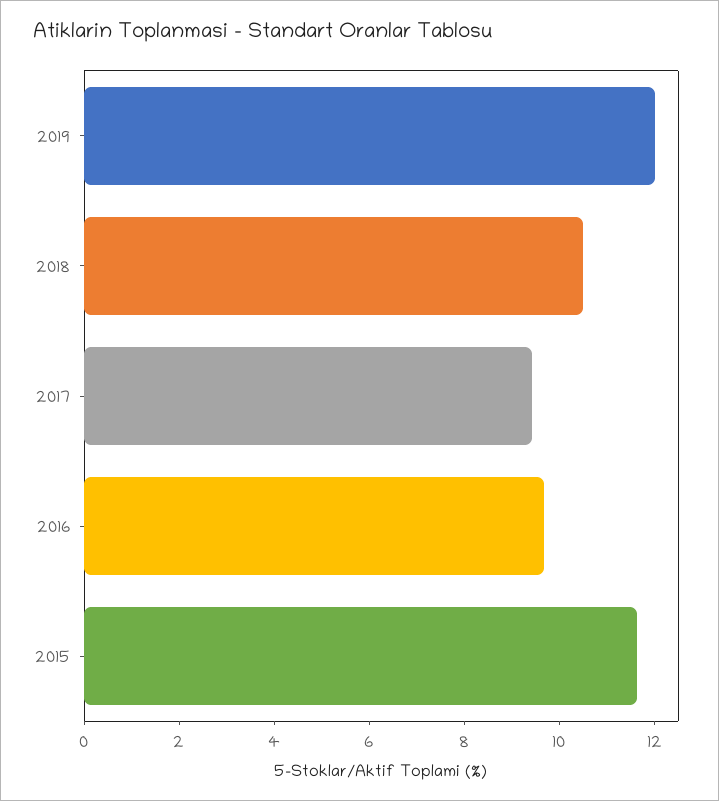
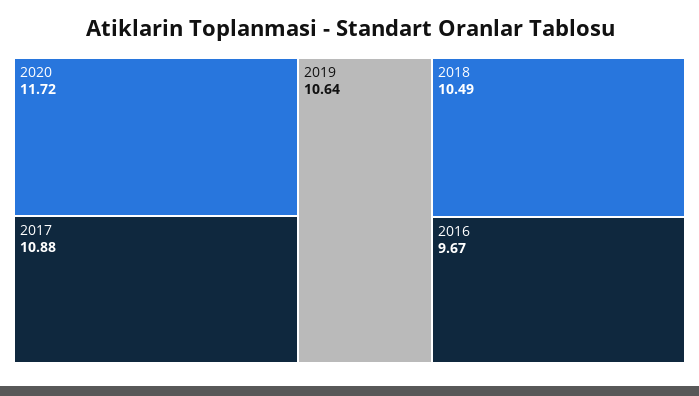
2019: 12 -> 10.64
2017: 9.5 -> 10.88
2015: 11.5 -> none
2020: none -> 11.72

